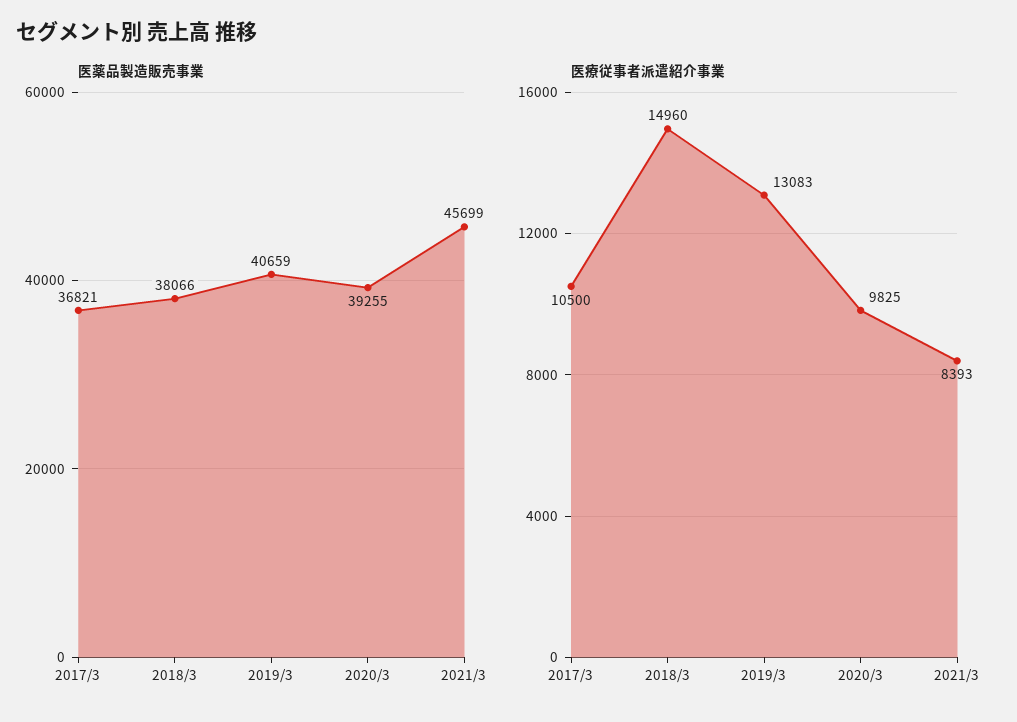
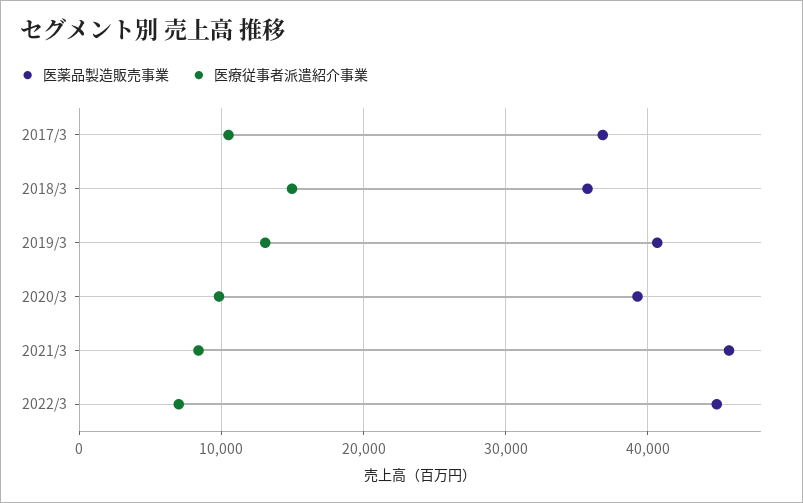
医薬品製造販売事業, 2018/3: 38066 -> 36000
医薬品製造販売事業, 2022/3: none -> 45000
医療従事者派遣紹介事業, 2022/3: none -> 7000

